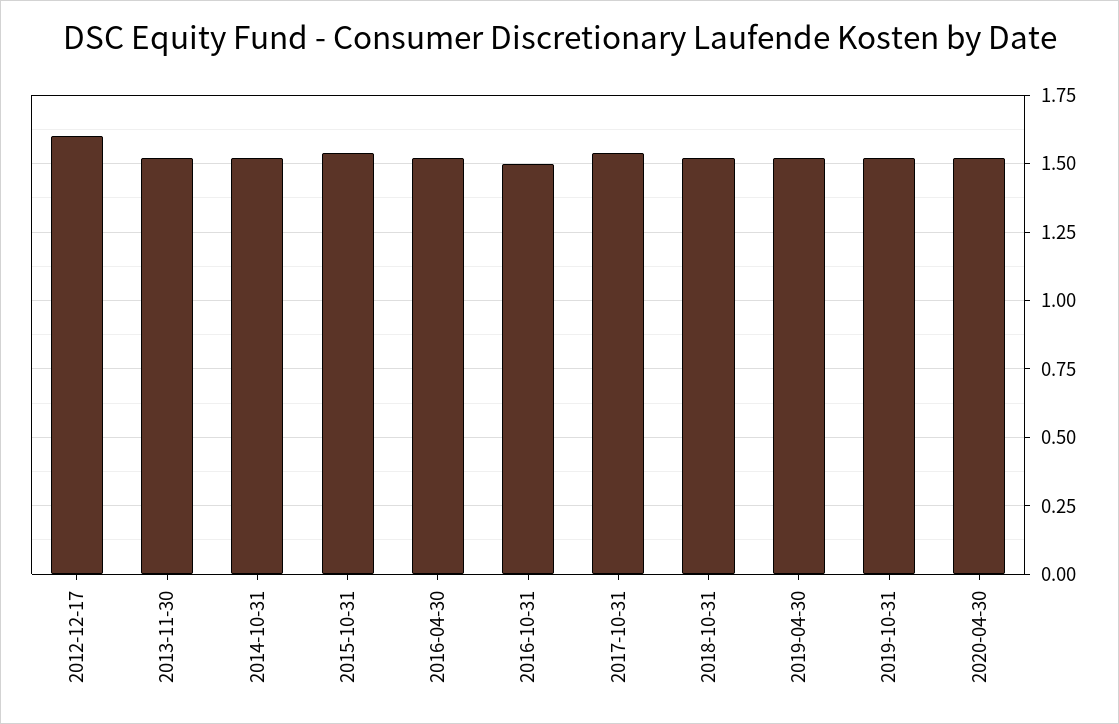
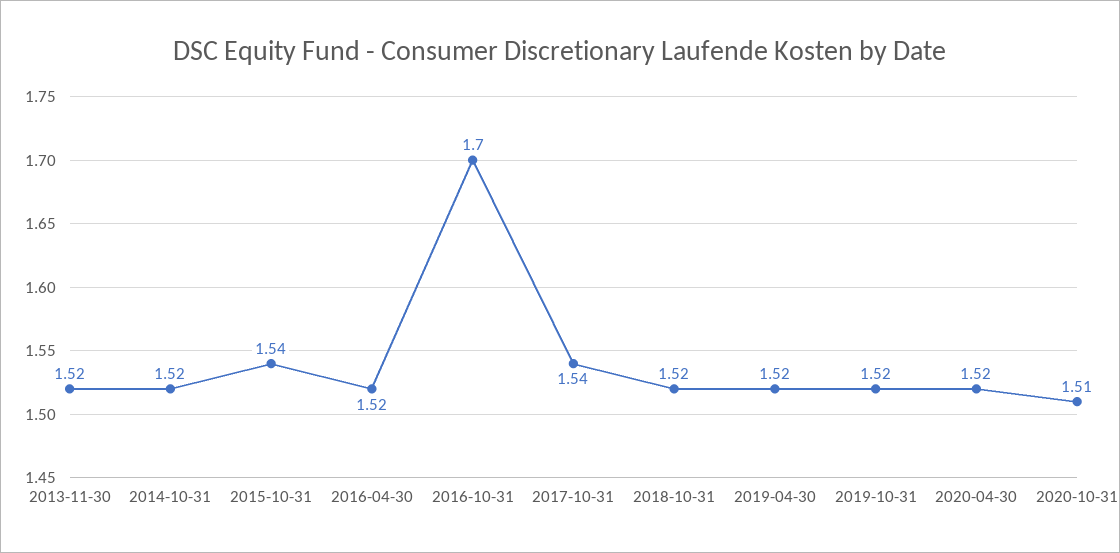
2012-12-17: 1.6 -> none
2016-10-31: 1.5 -> 1.7
2020-10-31: none -> 1.51

